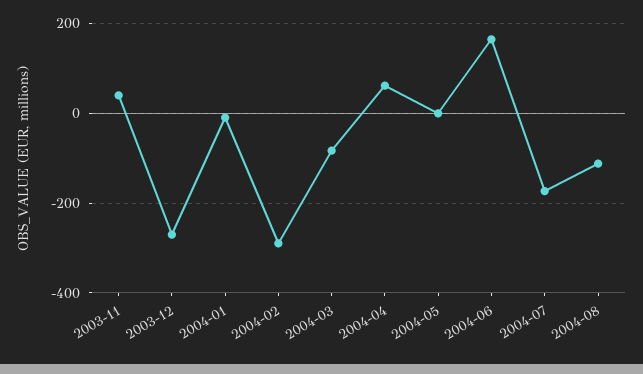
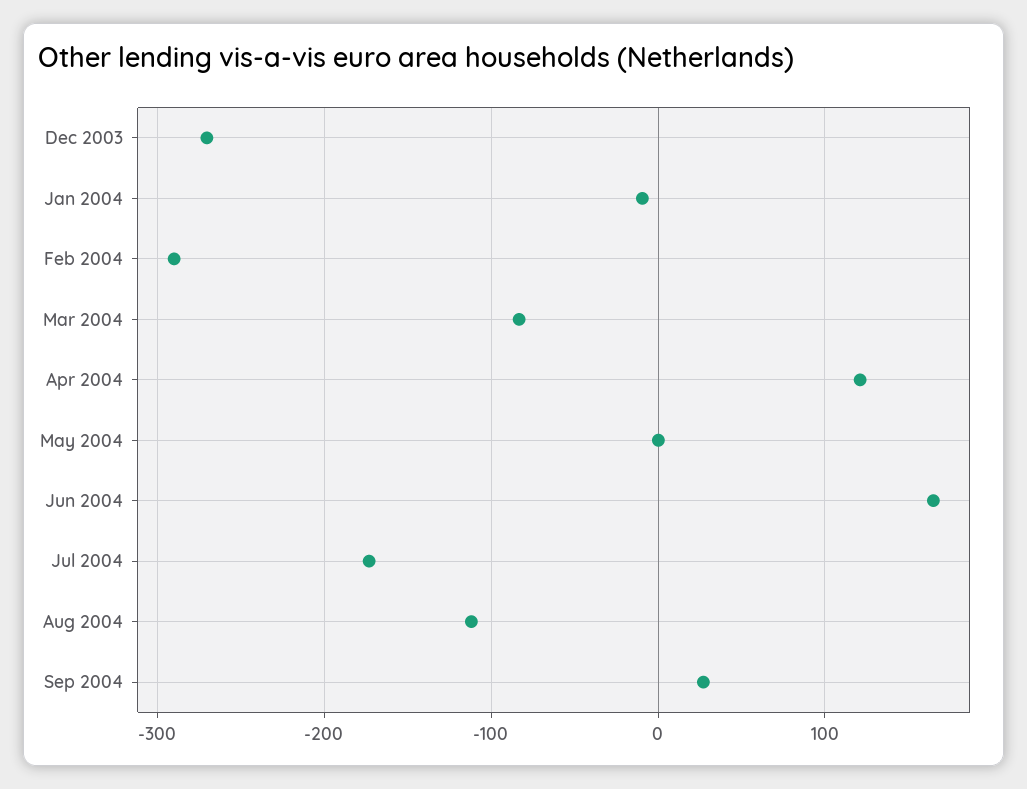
2003-11: 40 -> none
2004-04: 60 -> 120
Sep 2004: none -> 30

